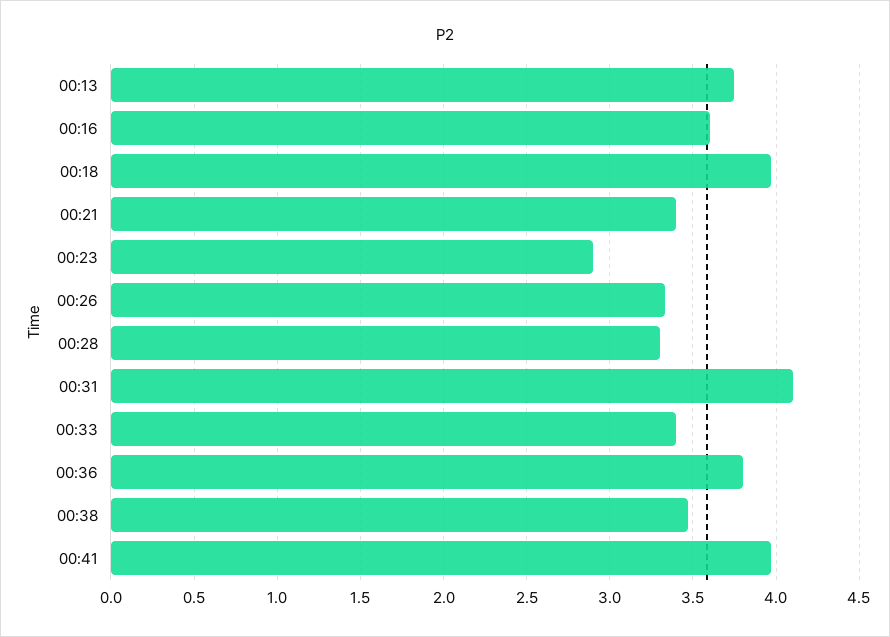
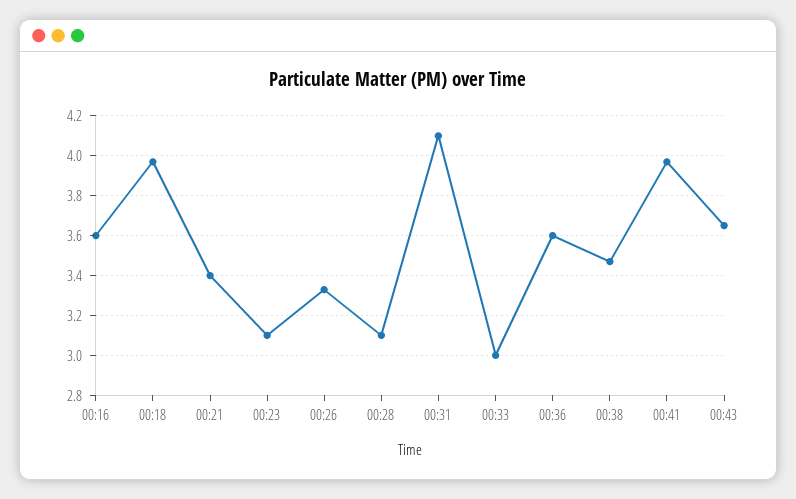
00:13: 3.75 -> none
00:23: 2.9 -> 3.1
00:28: 3.3 -> 3.1
00:33: 3.4 -> 3
00:36: 3.8 -> 3.6
00:43: none -> 3.65

